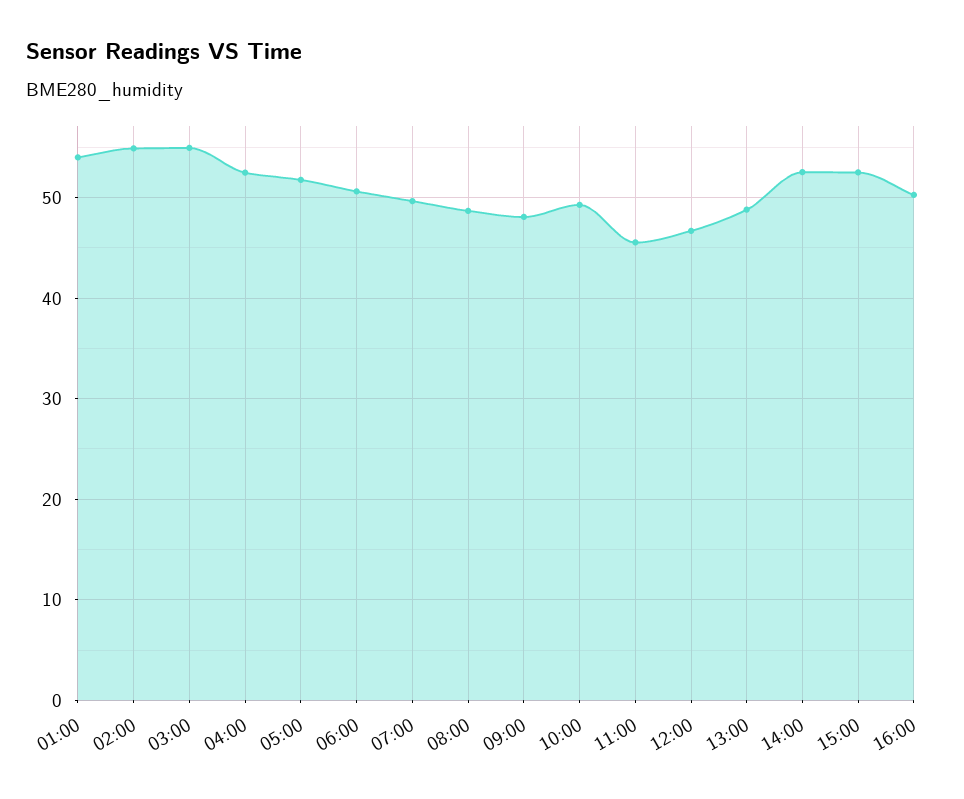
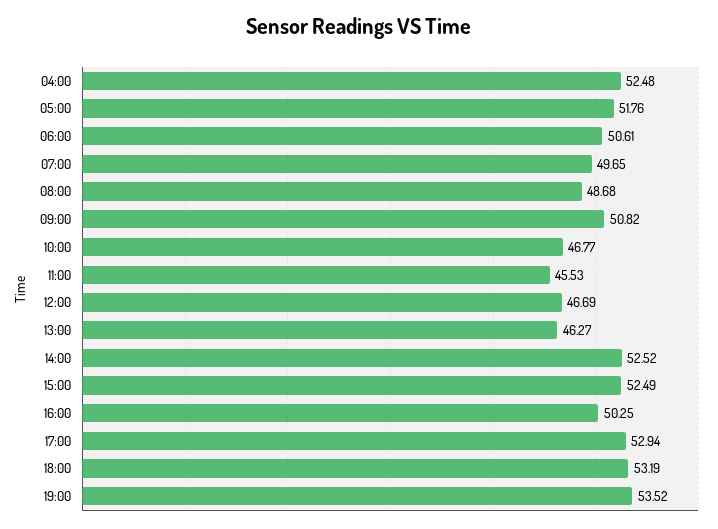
01:00: 54 -> none
02:00: 55 -> none
03:00: 55 -> none
09:00: 48 -> 50.82
10:00: 49 -> 46.77
13:00: 49 -> 46.27
17:00: none -> 52.94
18:00: none -> 53.19
19:00: none -> 53.52

